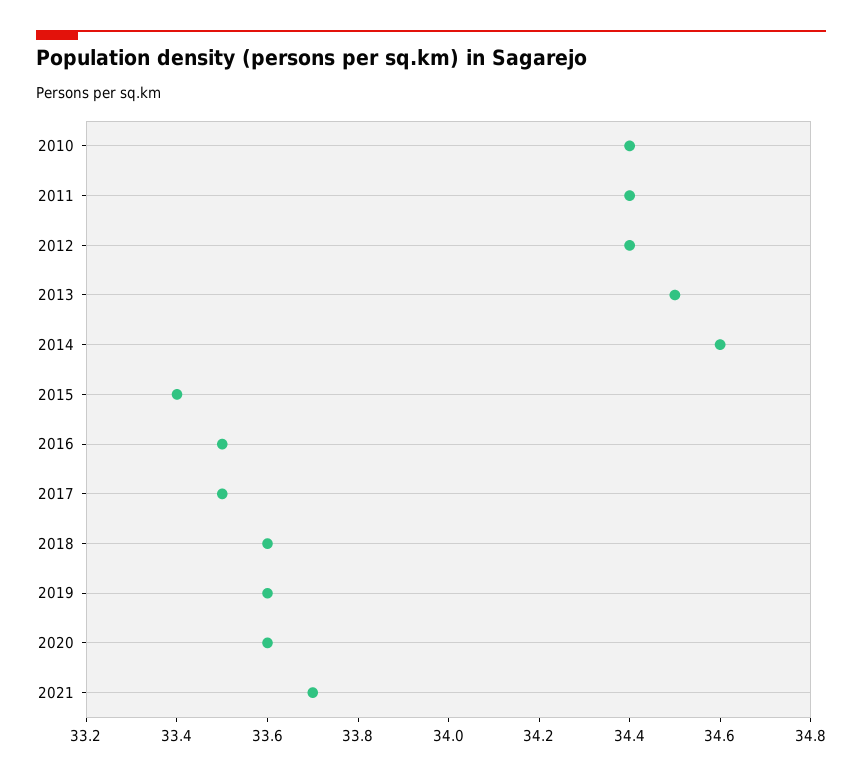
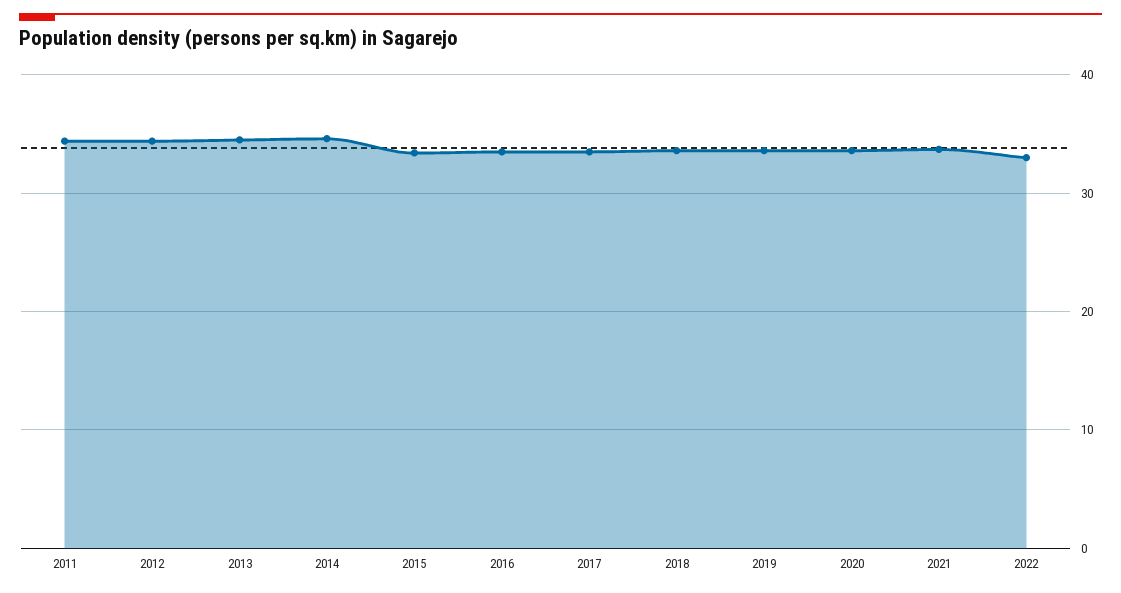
2010: 34.4 -> none
2022: none -> 33

